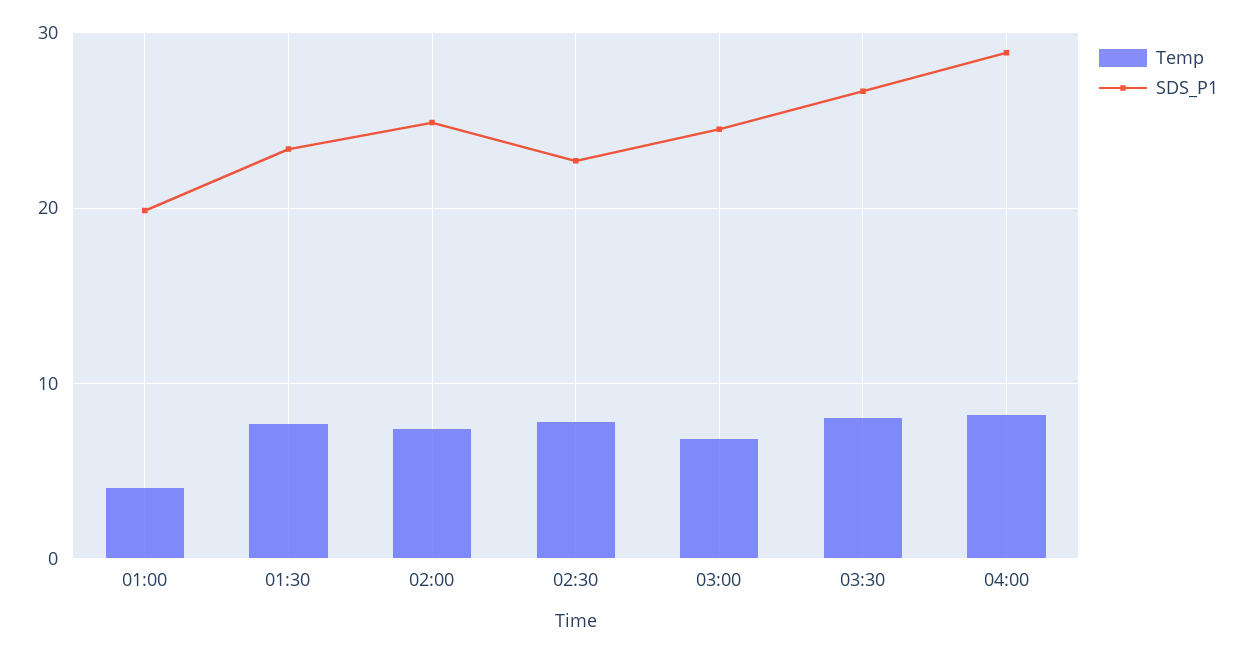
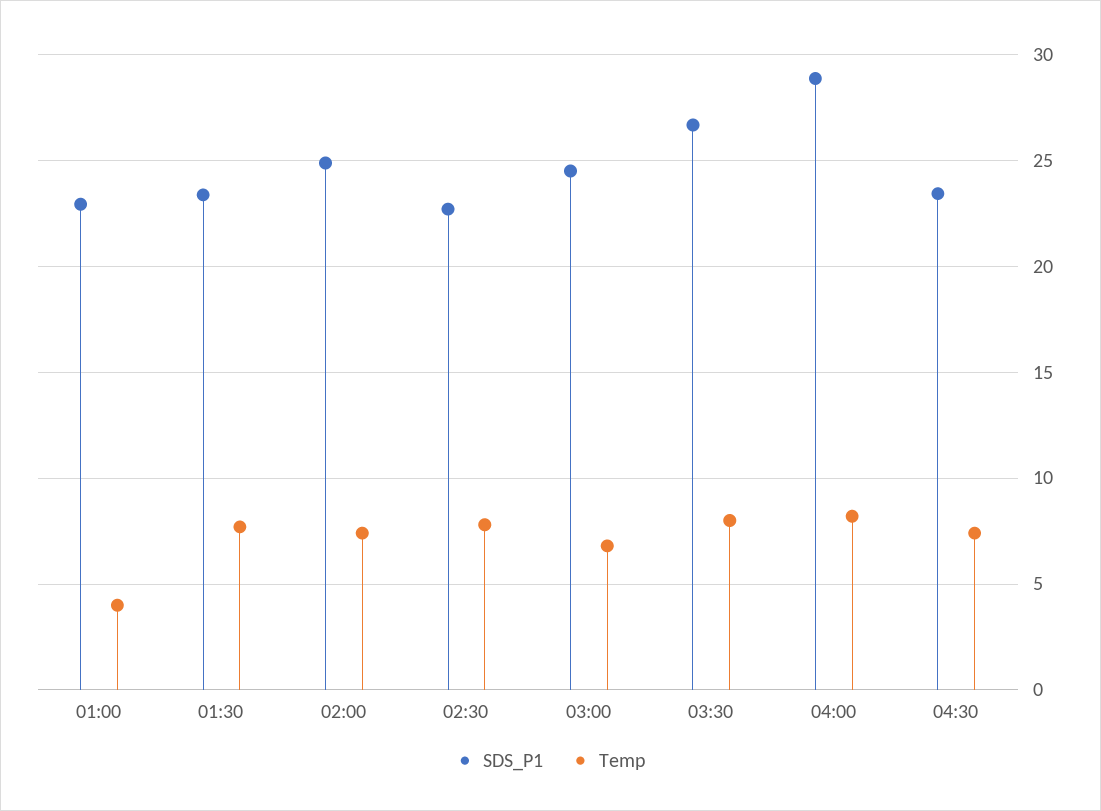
SDS_P1, 01:00: 20 -> 23
SDS_P1, 04:30: none -> 23.5
Temp, 04:30: none -> 7.5

